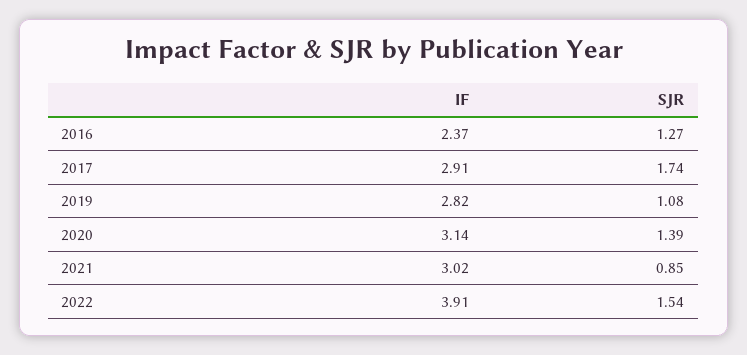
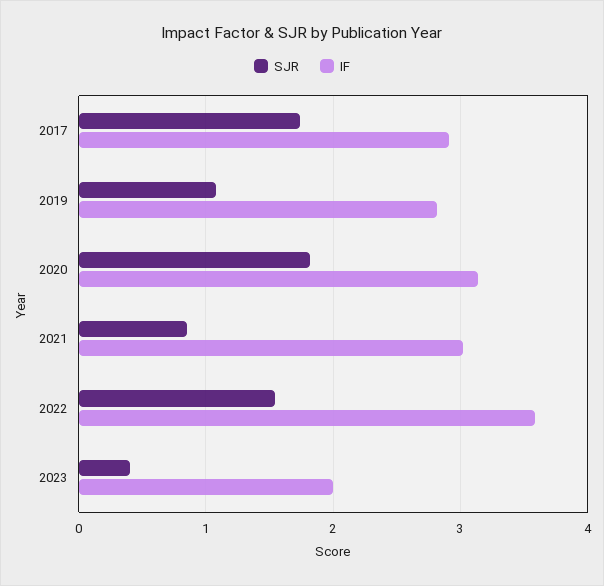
IF, 2016: 2.37 -> none
SJR, 2016: 1.27 -> none
SJR, 2020: 1.39 -> 1.8
IF, 2022: 3.91 -> 3.6
SJR, 2023: none -> 0.4
IF, 2023: none -> 2

